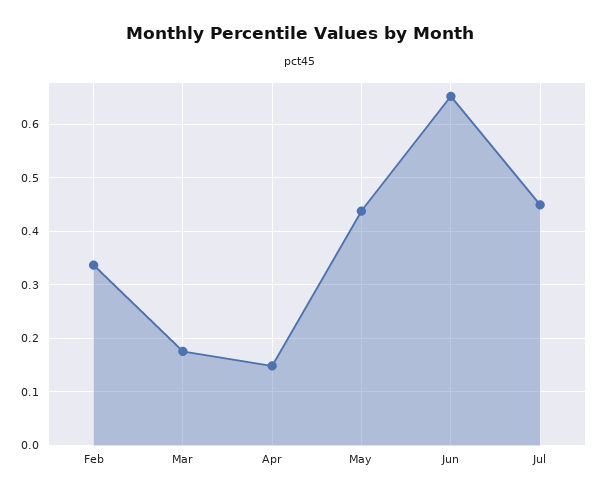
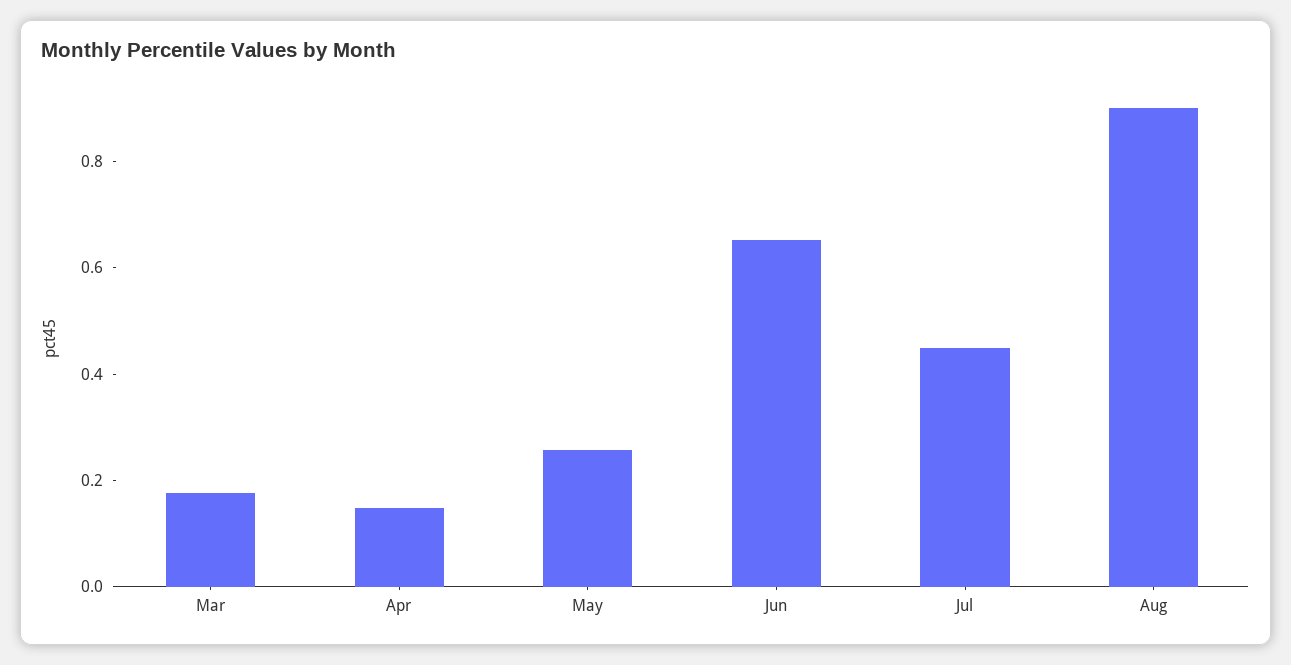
Feb: 0.34 -> none
May: 0.44 -> 0.25
Aug: none -> 0.9

